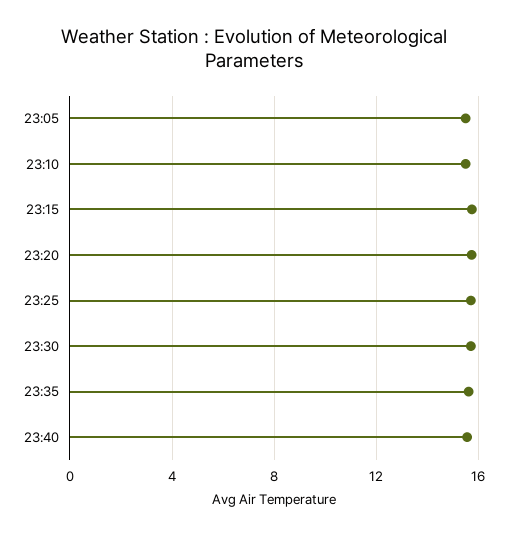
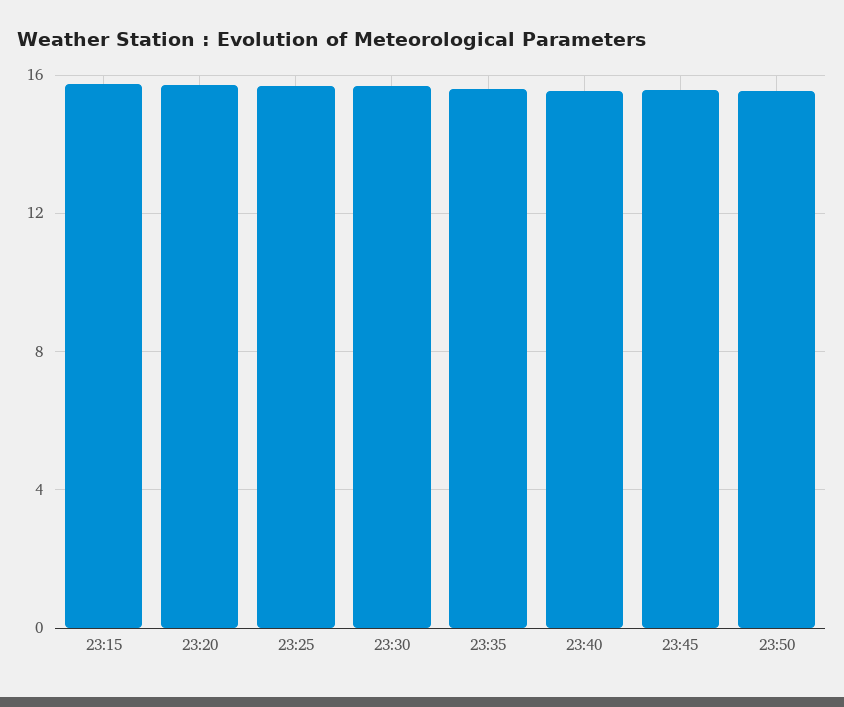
23:05: 15.5 -> none
23:10: 15.5 -> none
23:45: none -> 15.5
23:50: none -> 15.5

